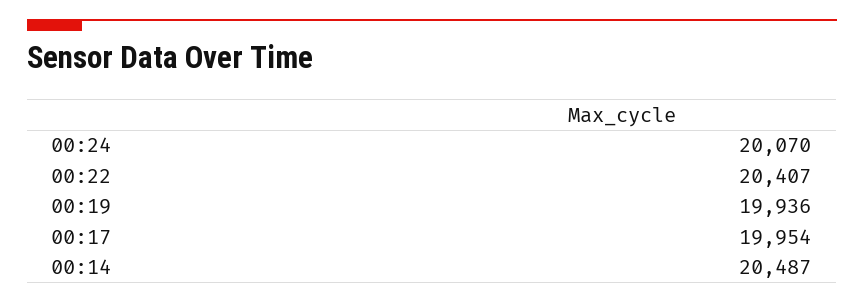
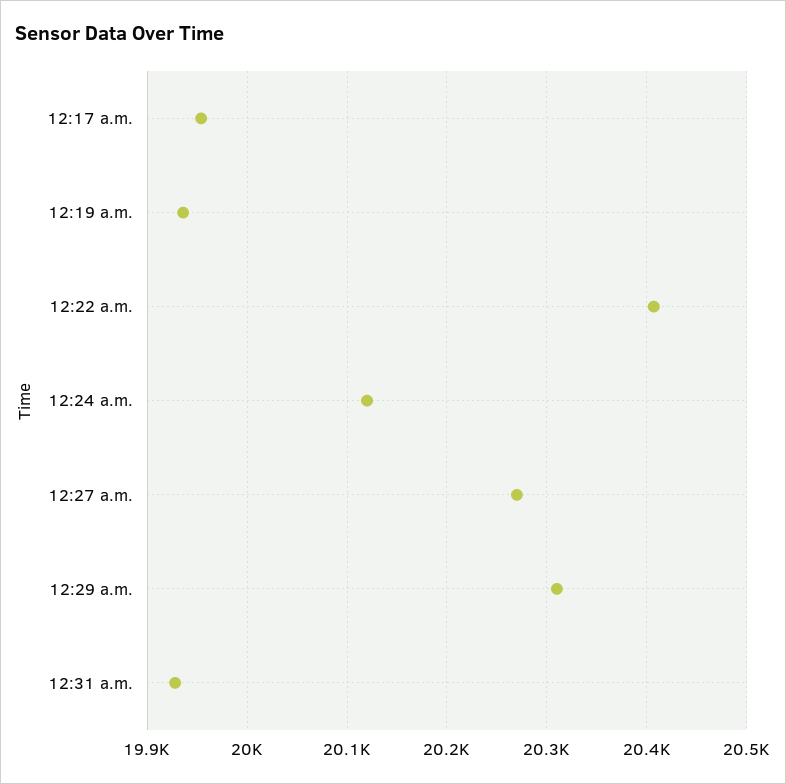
00:24: 20070 -> 20120
00:14: 20487 -> none
12:27 a.m.: none -> 20270
12:29 a.m.: none -> 20310
12:31 a.m.: none -> 19930

